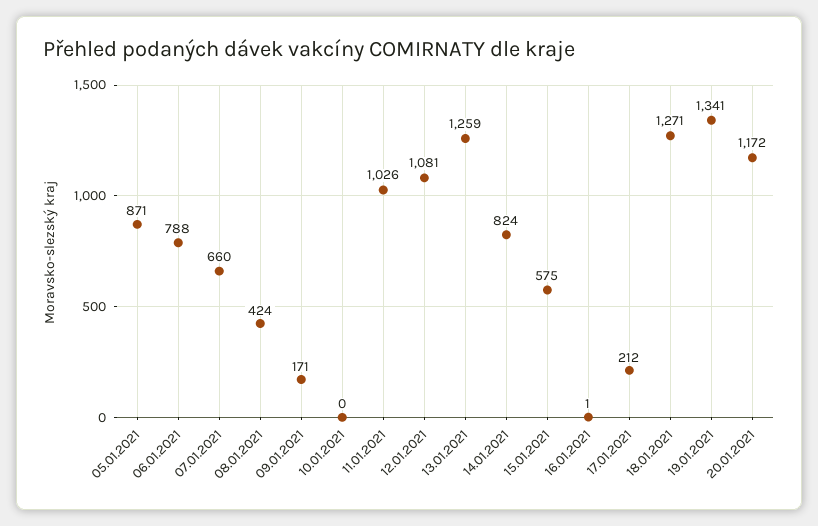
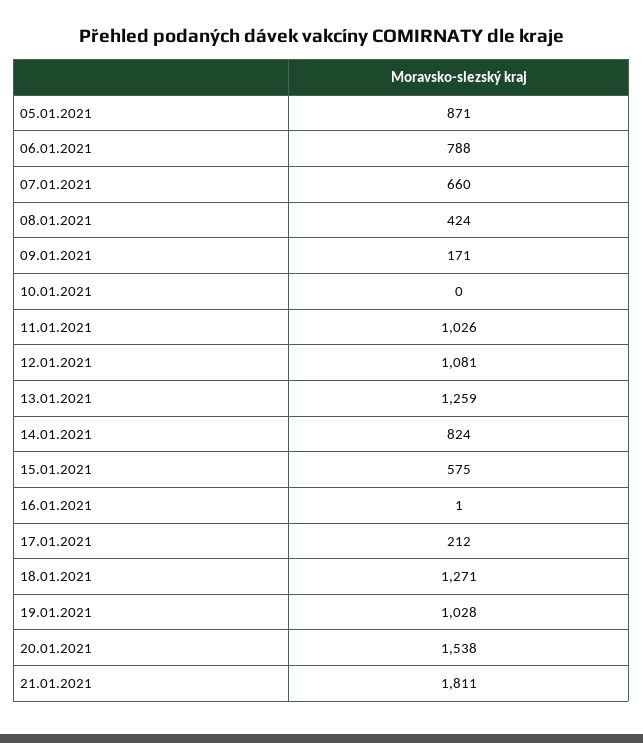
19.01.2021: 1341 -> 1028
20.01.2021: 1172 -> 1538
21.01.2021: none -> 1811

